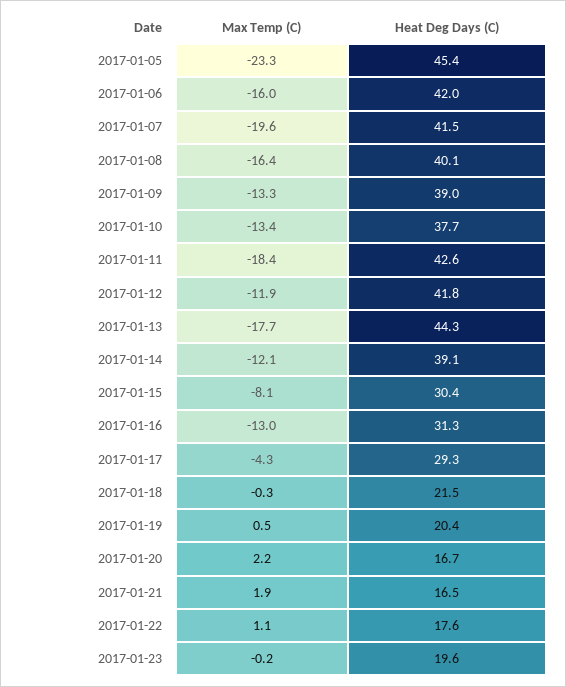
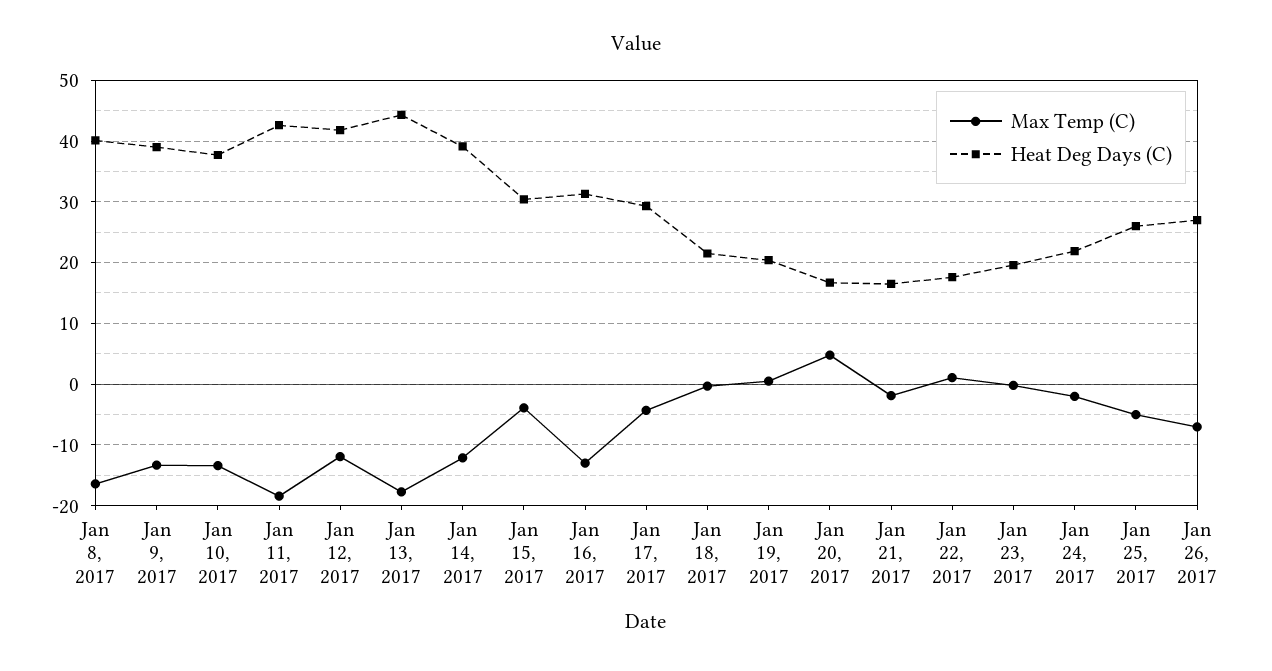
Max Temp (C), 2017-01-05: -23.3 -> none
Heat Deg Days (C), 2017-01-05: 45.4 -> none
Max Temp (C), 2017-01-06: -16 -> none
Heat Deg Days (C), 2017-01-06: 42 -> none
Max Temp (C), 2017-01-07: -19.6 -> none
Heat Deg Days (C), 2017-01-07: 41.5 -> none
Max Temp (C), 2017-01-15: -8.1 -> -4
Max Temp (C), 2017-01-20: 2.2 -> 5
Max Temp (C), 2017-01-21: 1.9 -> -2
Max Temp (C), Jan 24, 2017: none -> -2
Heat Deg Days (C), Jan 24, 2017: none -> 22
Max Temp (C), Jan 25, 2017: none -> -5
Heat Deg Days (C), Jan 25, 2017: none -> 26
Max Temp (C), Jan 26, 2017: none -> -7
Heat Deg Days (C), Jan 26, 2017: none -> 27

